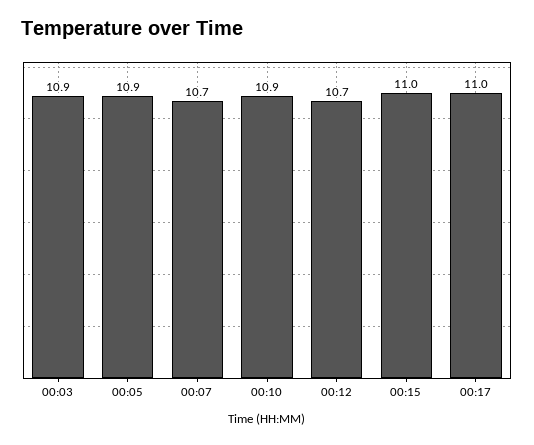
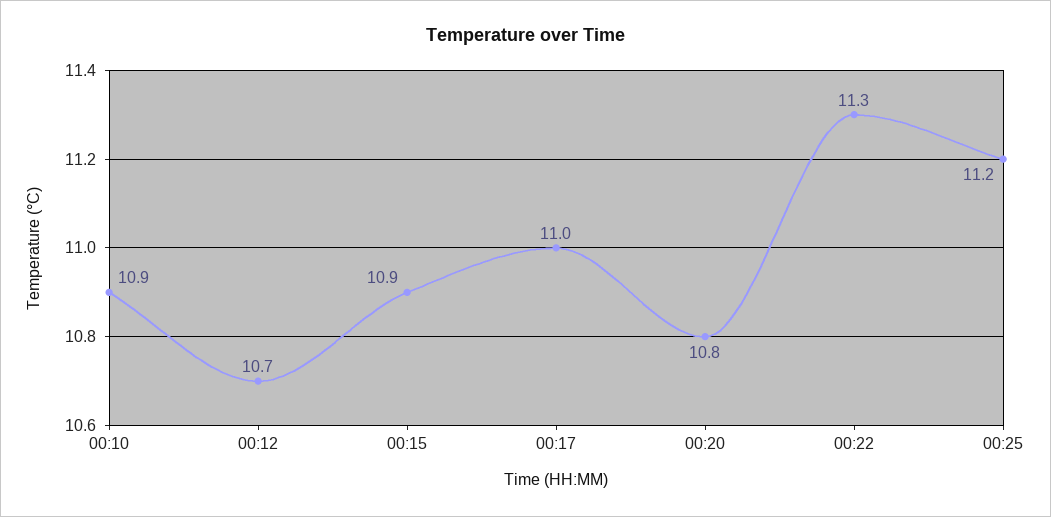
00:03: 10.9 -> none
00:05: 10.9 -> none
00:07: 10.7 -> none
00:15: 11 -> 10.9
00:20: none -> 10.8
00:22: none -> 11.3
00:25: none -> 11.2

